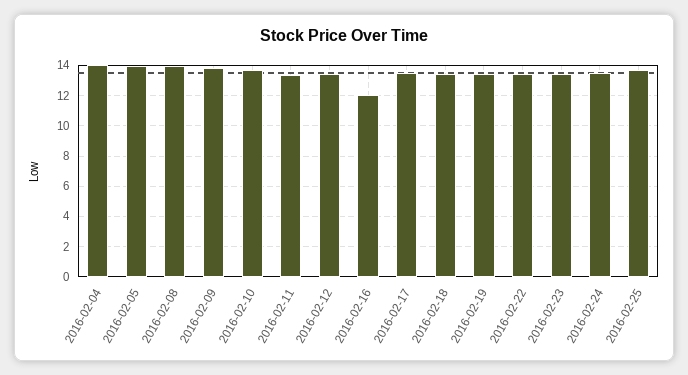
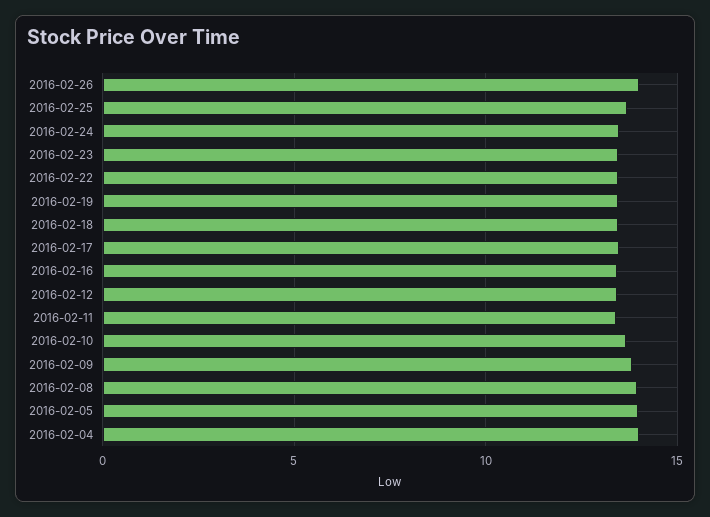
2016-02-16: 12 -> 13.5
2016-02-26: none -> 14

